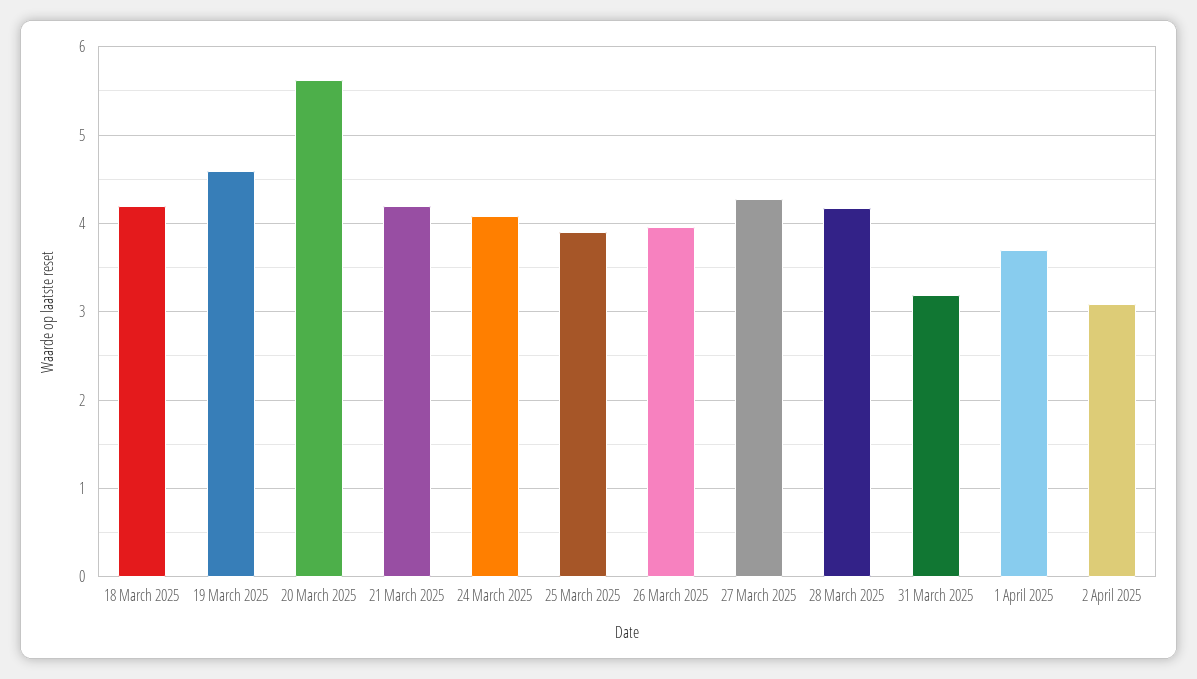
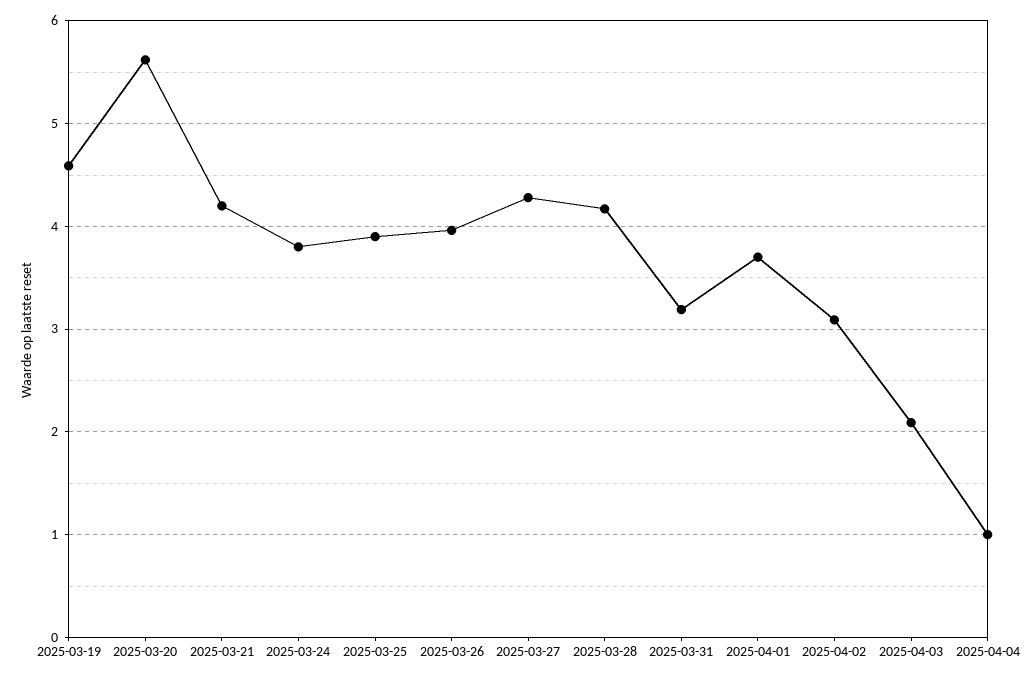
18 March 2025: 4.2 -> none
24 March 2025: 4.1 -> 3.8
2025-04-03: none -> 2.1
2025-04-04: none -> 1

